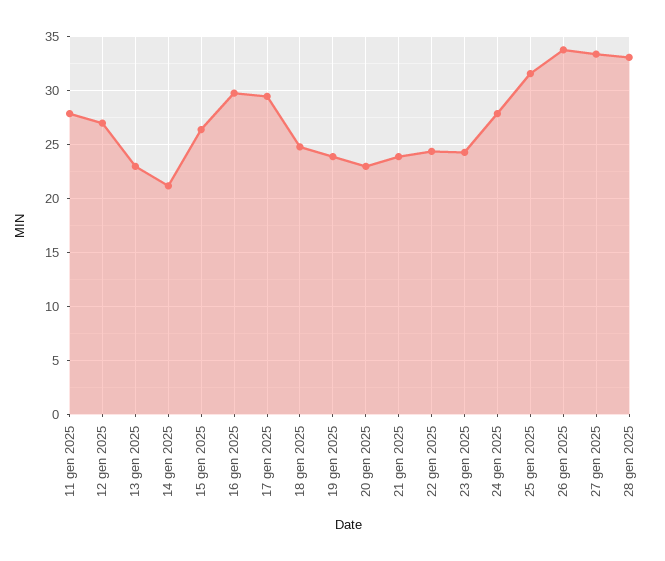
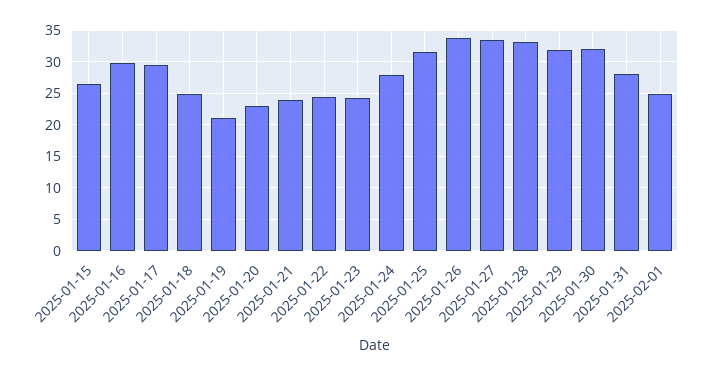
11 gen 2025: 28 -> none
12 gen 2025: 27 -> none
13 gen 2025: 23 -> none
14 gen 2025: 21 -> none
19 gen 2025: 24 -> 21
2025-01-29: none -> 32
2025-01-30: none -> 32
2025-01-31: none -> 28
2025-02-01: none -> 25

